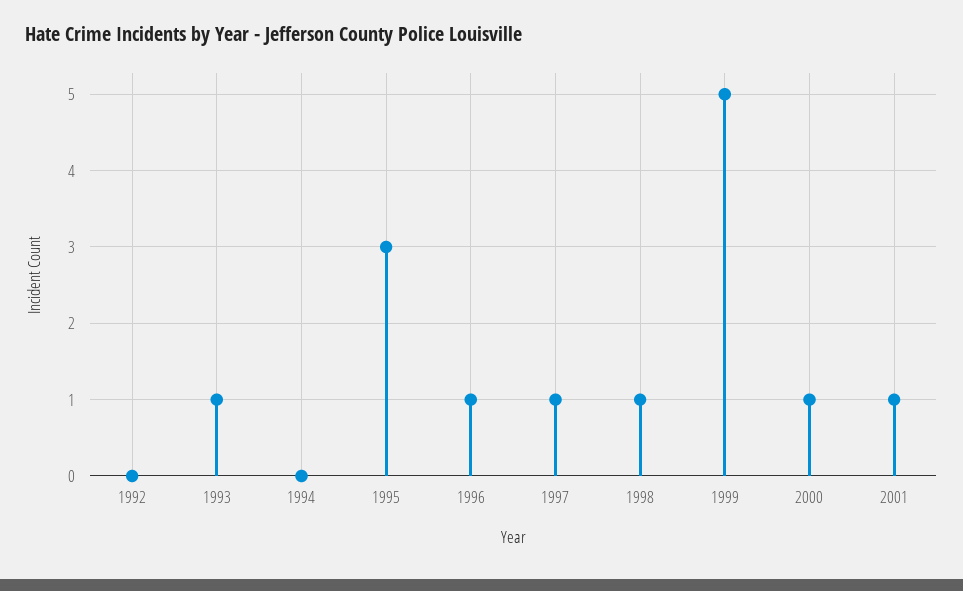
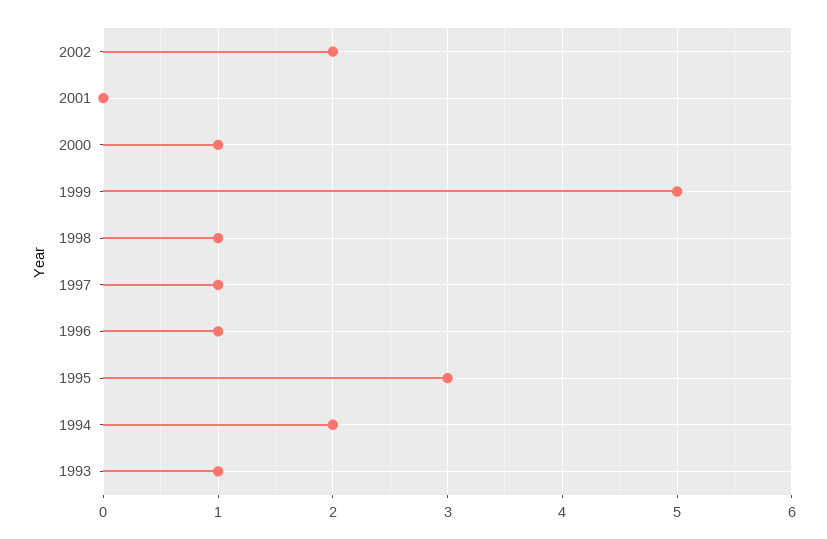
1992: 0 -> none
1994: 0 -> 2
2001: 1 -> 0
2002: none -> 2

